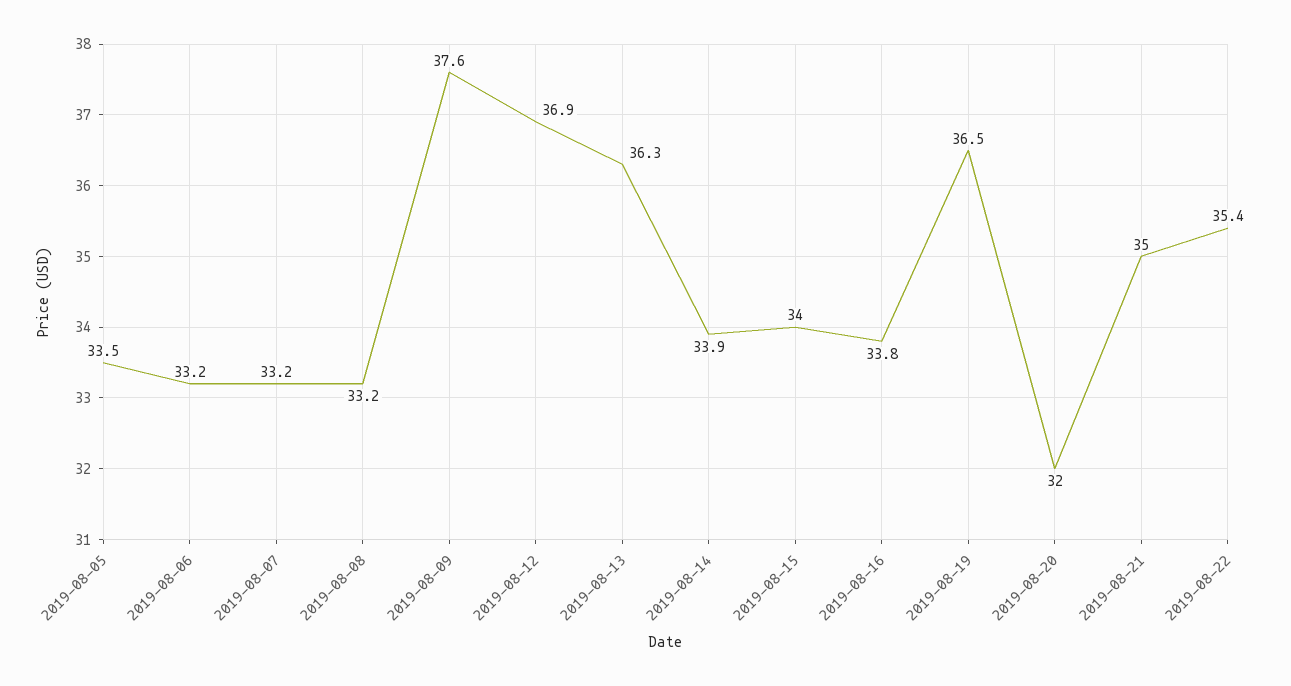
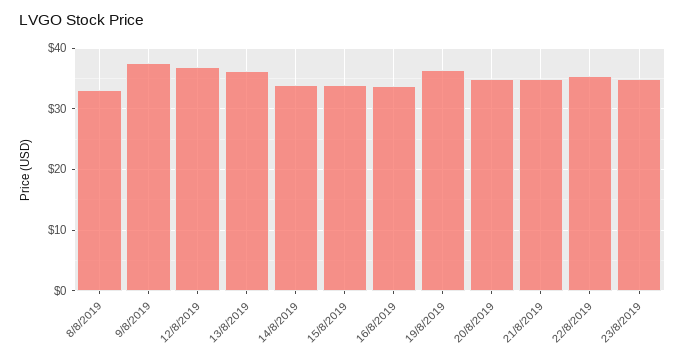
2019-08-05: 33.5 -> none
2019-08-06: 33.2 -> none
2019-08-07: 33.2 -> none
2019-08-20: 32 -> 35
23/8/2019: none -> 35

